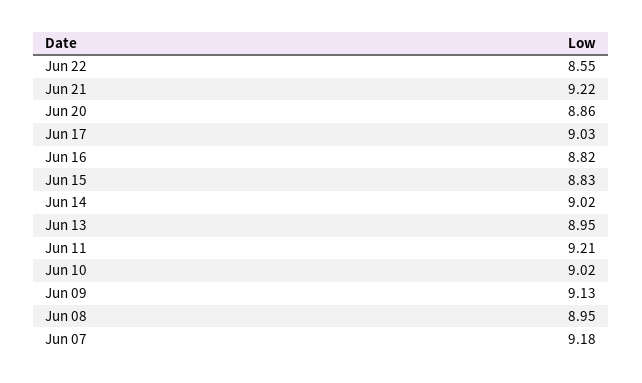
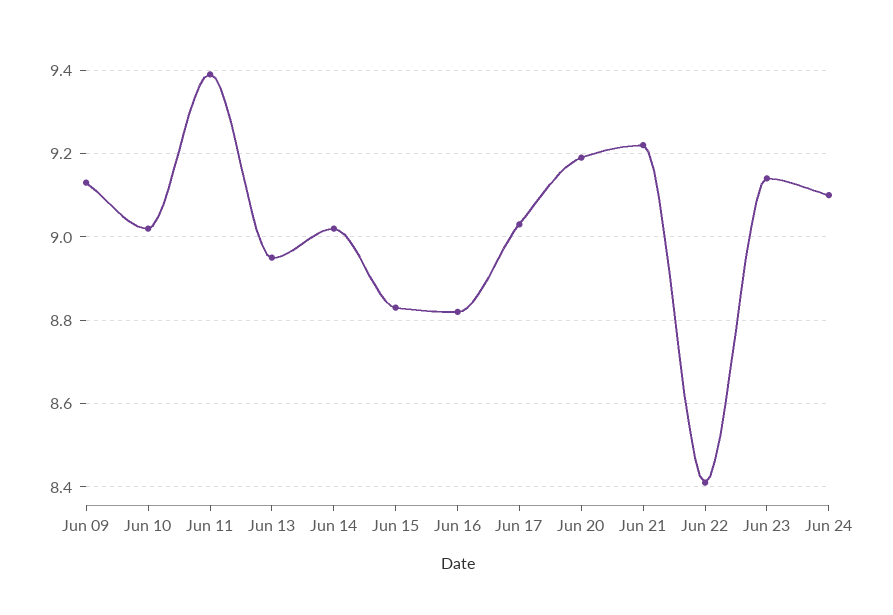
Jun 22: 8.55 -> 8.4
Jun 20: 8.86 -> 9.2
Jun 11: 9.21 -> 9.4
Jun 08: 8.95 -> none
Jun 07: 9.18 -> none
Jun 23: none -> 9.15
Jun 24: none -> 9.1

